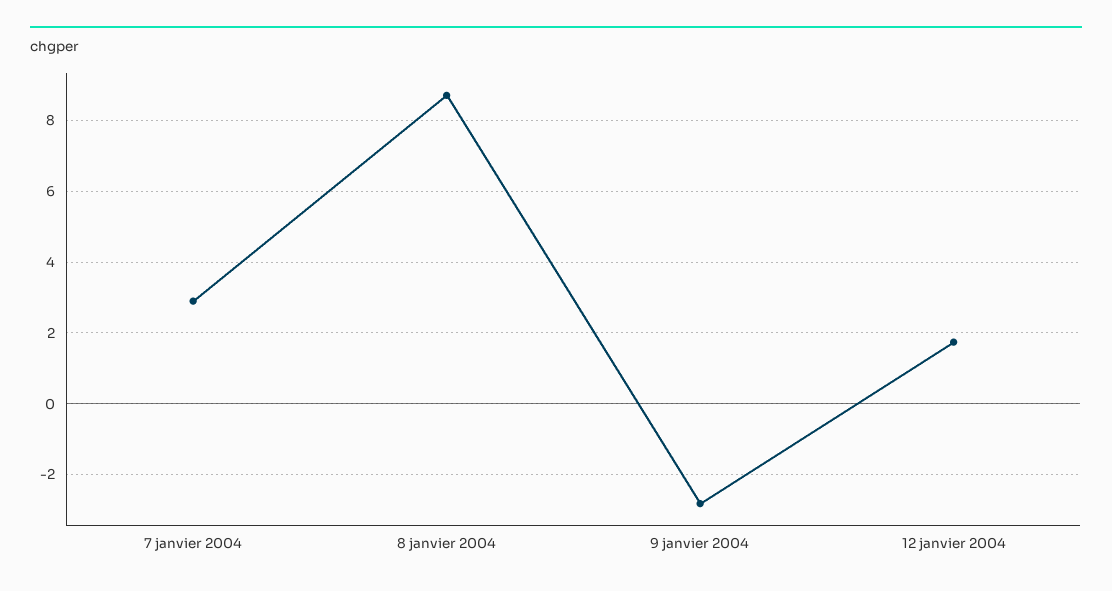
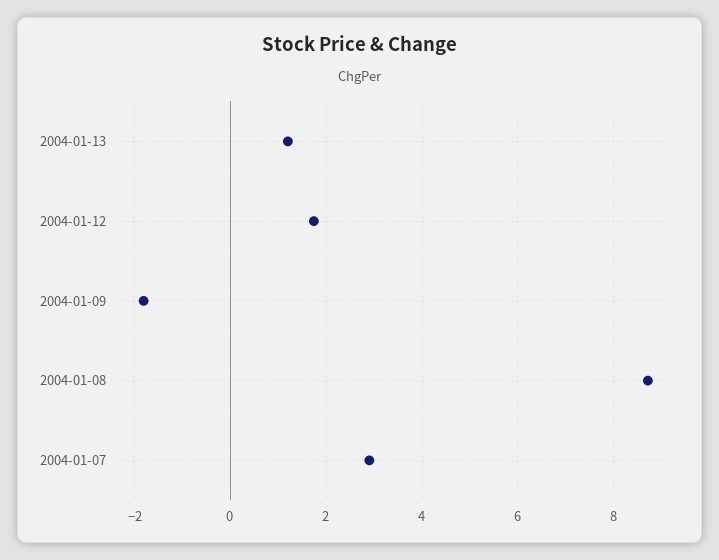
9 janvier 2004: -2.8 -> -1.8
2004-01-13: none -> 1.2

